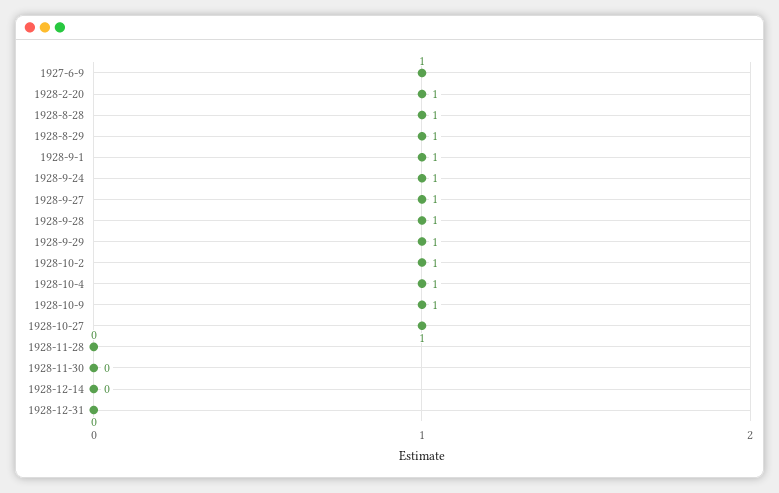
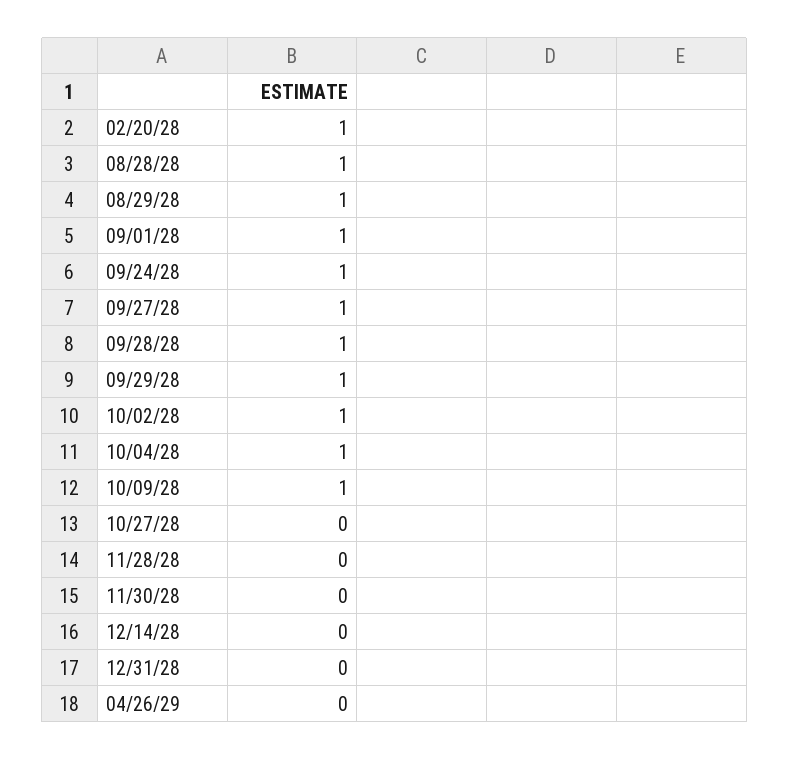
1927-6-9: 1 -> none
1928-10-27: 1 -> 0
04/26/29: none -> 0

